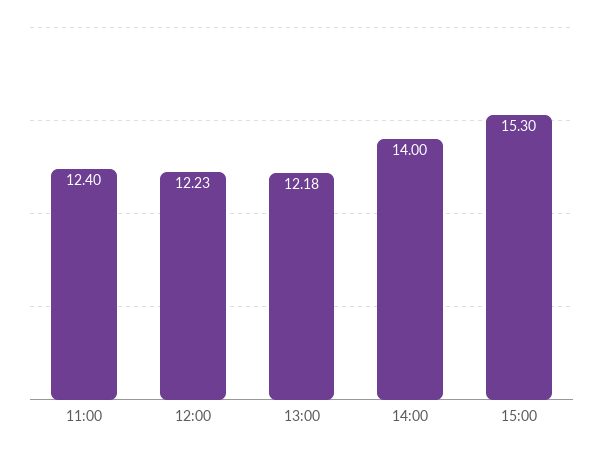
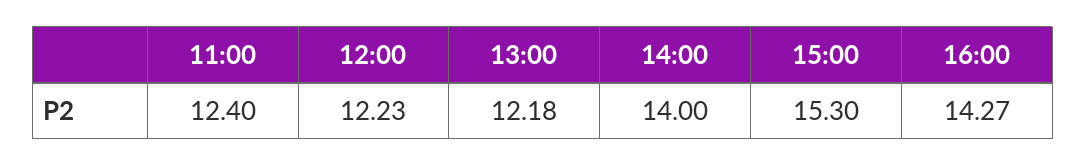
16:00: none -> 14.27

